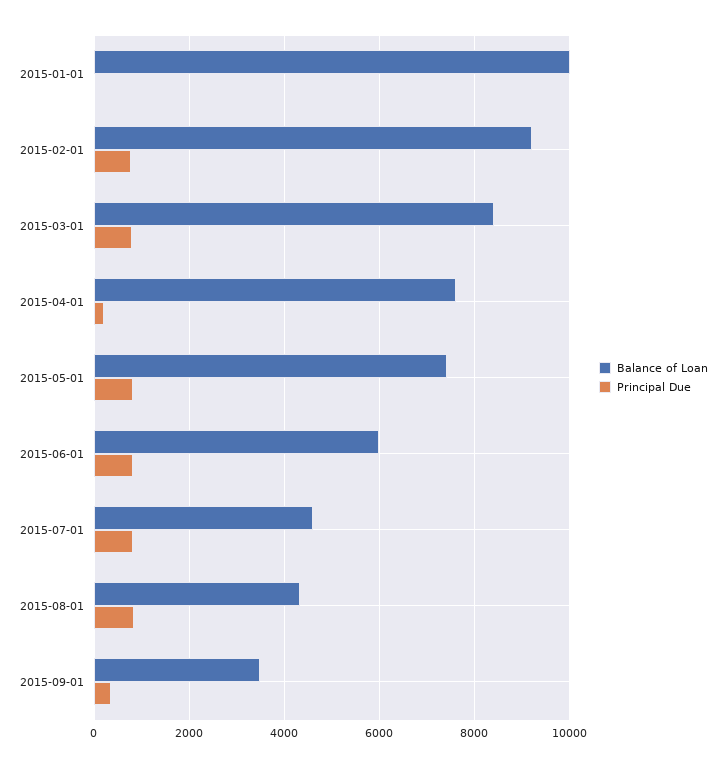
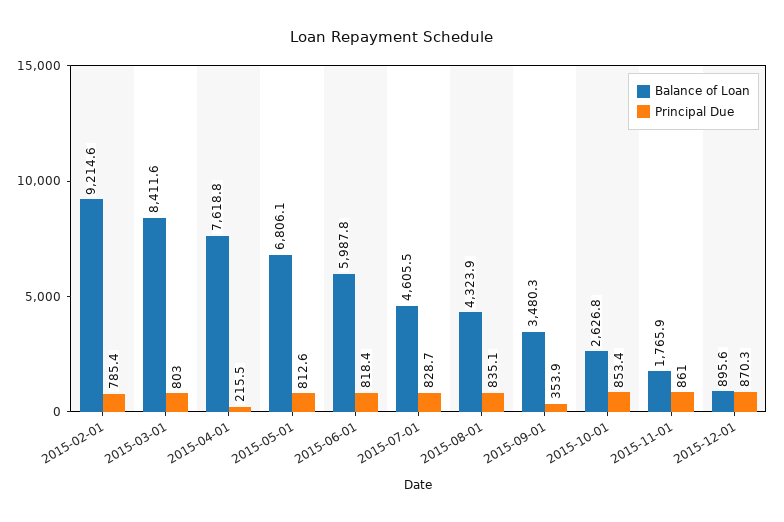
Balance of Loan, 2015-01-01: 10000 -> none
Principal Due, 2015-01-01: 0 -> none
Balance of Loan, 2015-05-01: 7400 -> 6806.1
Balance of Loan, 2015-10-01: none -> 2626.8
Principal Due, 2015-10-01: none -> 853.4
Balance of Loan, 2015-11-01: none -> 1765.9
Principal Due, 2015-11-01: none -> 861
Balance of Loan, 2015-12-01: none -> 895.6
Principal Due, 2015-12-01: none -> 870.3

